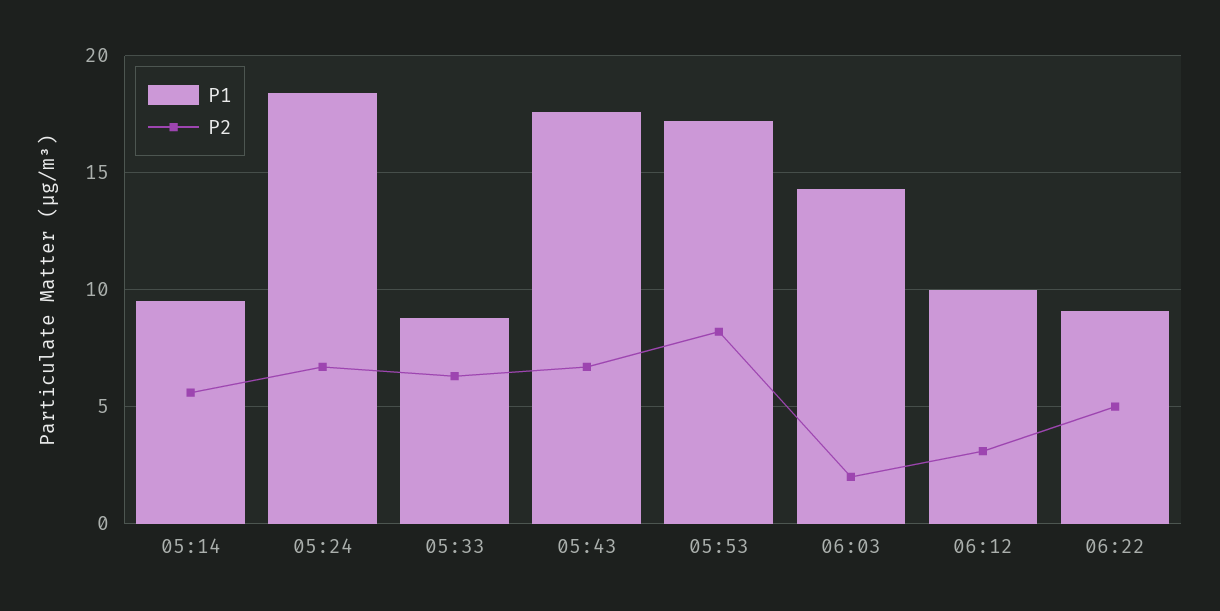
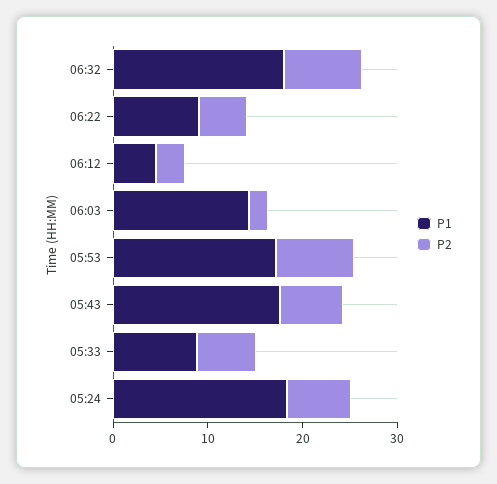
P1, 05:14: 9.5 -> none
P2, 05:14: 5.5 -> none
P1, 06:12: 10 -> 4
P1, 06:32: none -> 18
P2, 06:32: none -> 8

